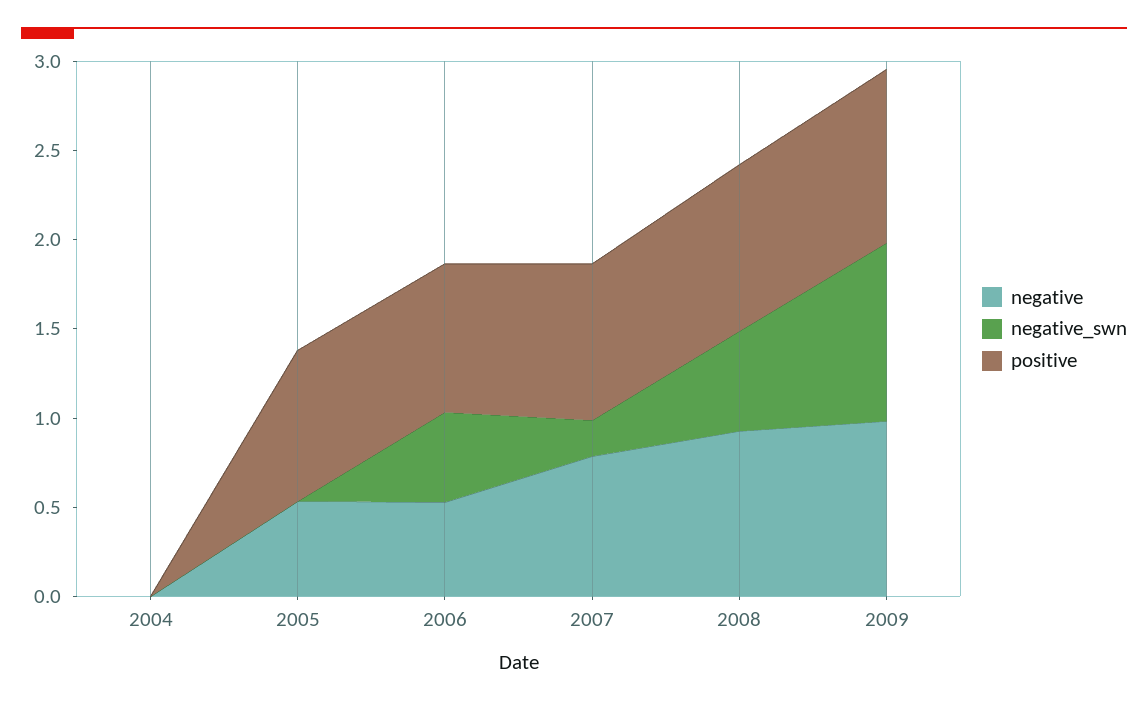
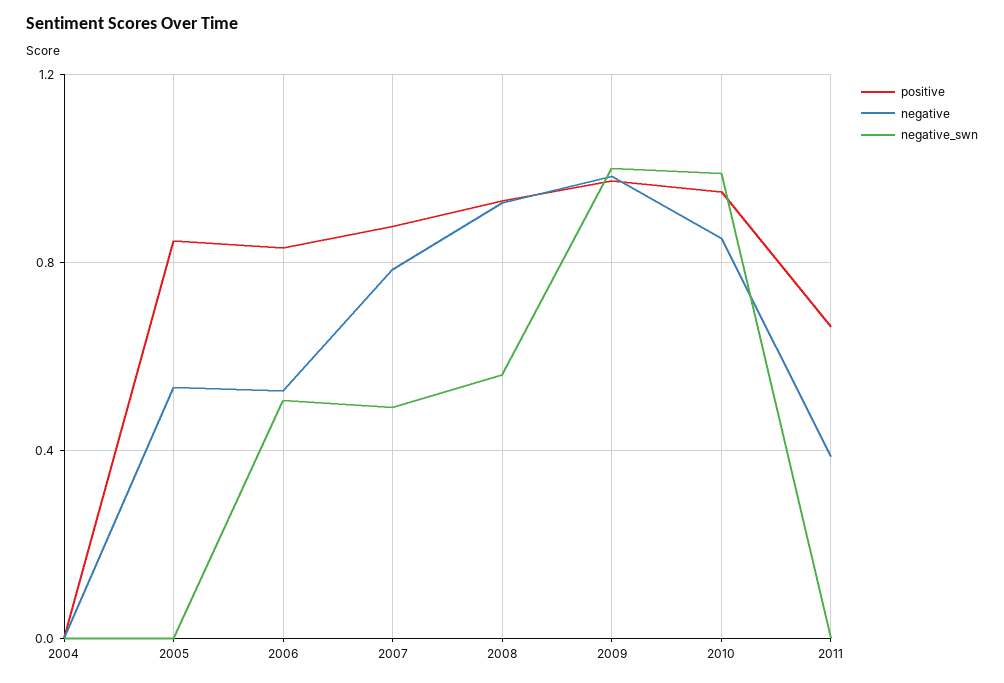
negative_swn, 2007: 0.2 -> 0.5
positive, 2010: none -> 0.95
negative, 2010: none -> 0.85
negative_swn, 2010: none -> 1
positive, 2011: none -> 0.65
negative, 2011: none -> 0.4
negative_swn, 2011: none -> 0

